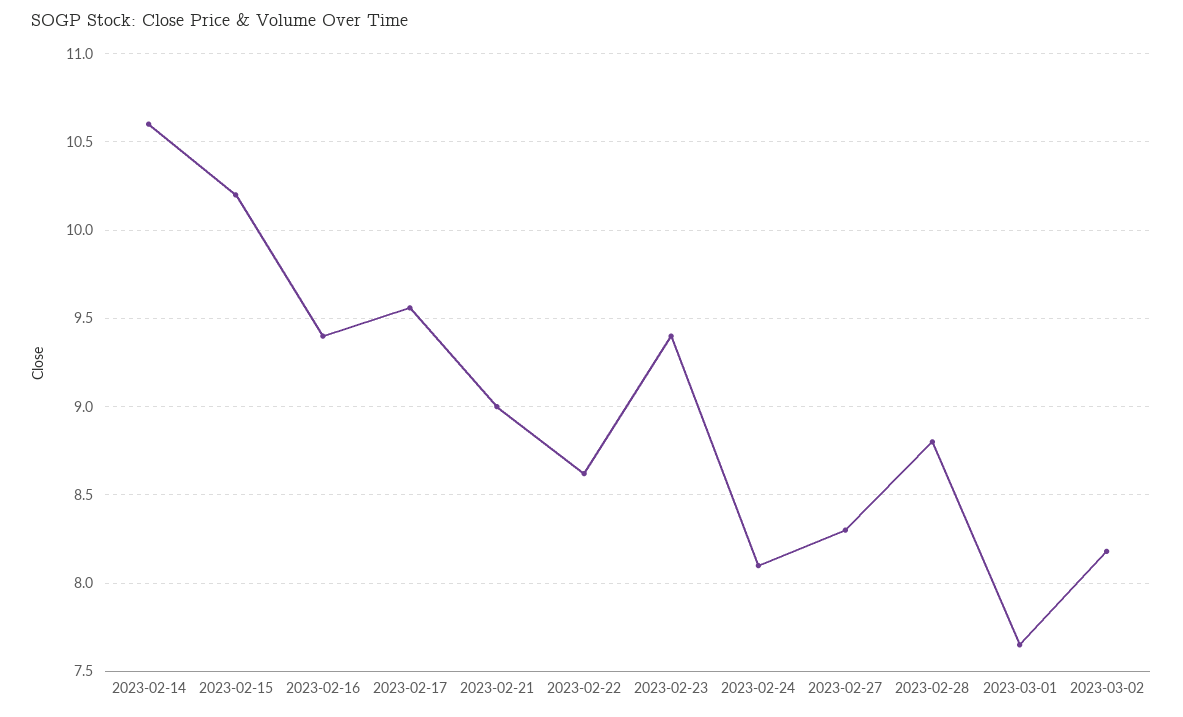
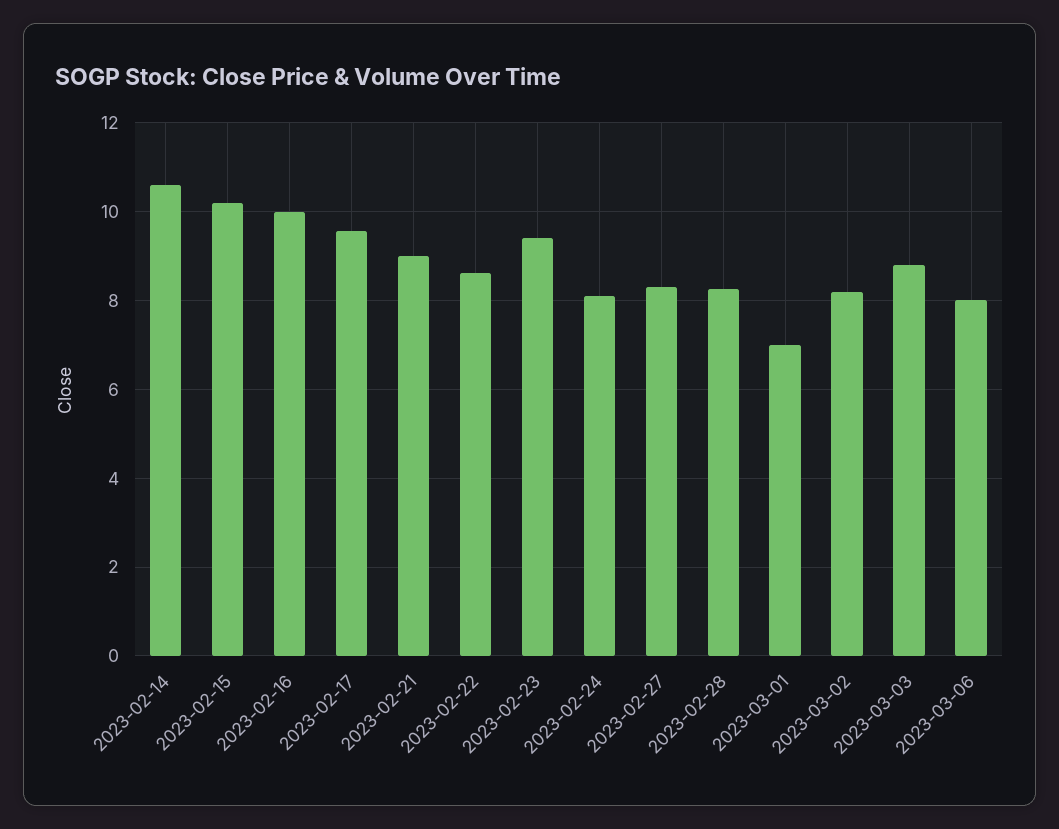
2023-02-16: 9.4 -> 10
2023-02-28: 8.8 -> 8.2
2023-03-01: 7.65 -> 7
2023-03-03: none -> 8.8
2023-03-06: none -> 8

